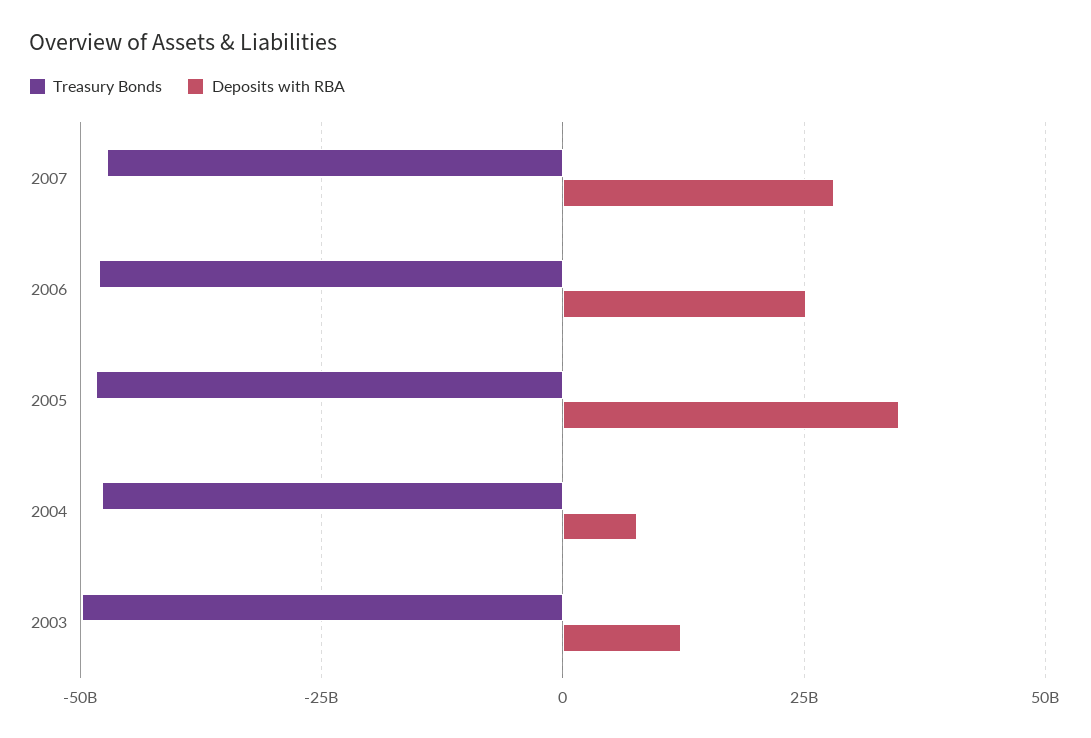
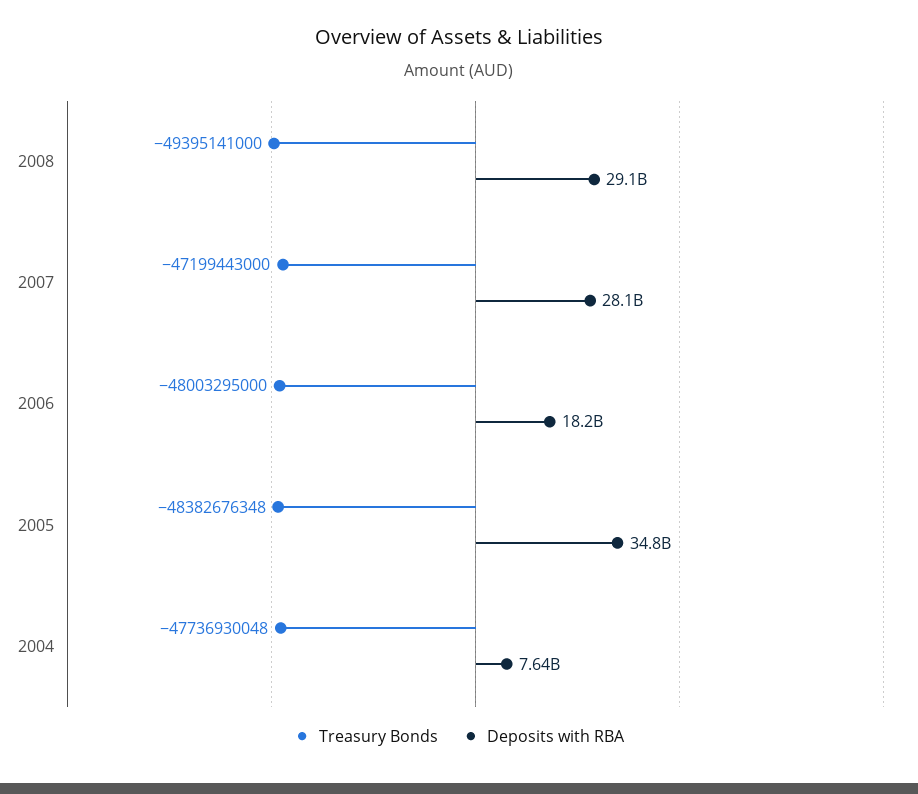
Deposits with RBA, 2006: 25000000000 -> 18200000000
Treasury Bonds, 2003: -50000000000 -> none
Deposits with RBA, 2003: 12500000000 -> none
Treasury Bonds, 2008: none -> -49395141000
Deposits with RBA, 2008: none -> 29100000000

